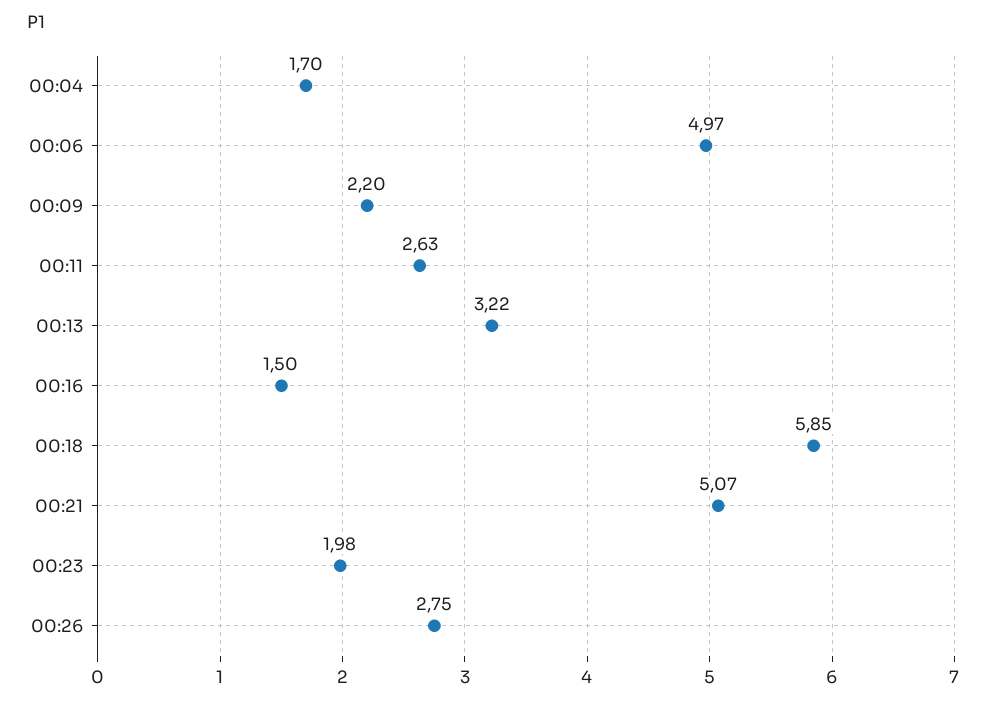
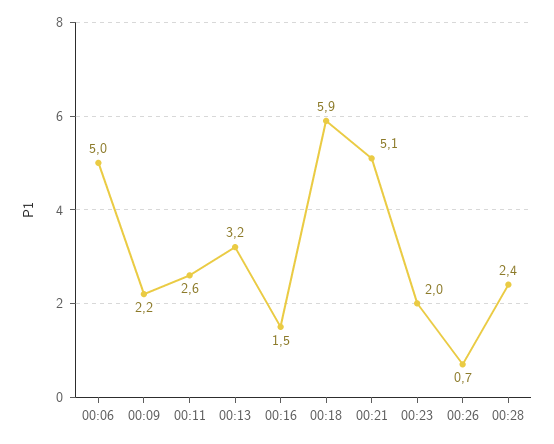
00:04: 1.7 -> none
00:26: 2.75 -> 0.7
00:28: none -> 2.4

